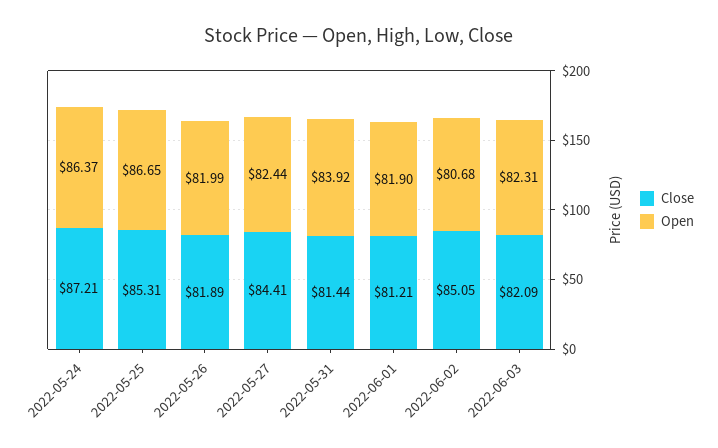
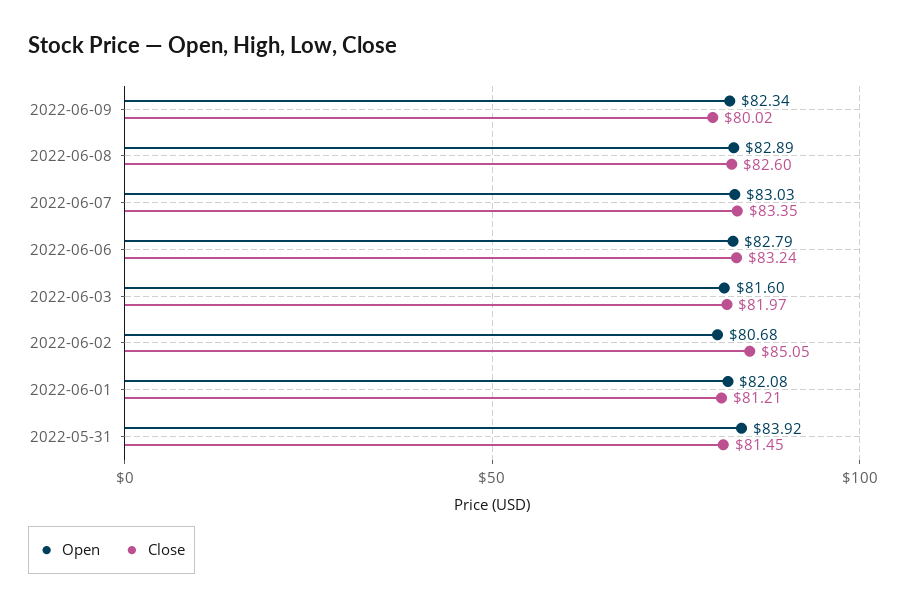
Close, 2022-05-24: 87.21 -> none
Open, 2022-05-24: 86.37 -> none
Close, 2022-05-25: 85.31 -> none
Open, 2022-05-25: 86.65 -> none
Close, 2022-05-26: 81.89 -> none
Open, 2022-05-26: 81.99 -> none
Close, 2022-05-27: 84.41 -> none
Open, 2022-05-27: 82.44 -> none
Close, 2022-05-31: 81.44 -> 81.45
Open, 2022-06-01: 81.9 -> 82.08
Close, 2022-06-03: 82.09 -> 81.97
Open, 2022-06-03: 82.31 -> 81.6
Open, 2022-06-09: none -> 82.34
Close, 2022-06-09: none -> 80.02
Open, 2022-06-08: none -> 82.89
Close, 2022-06-08: none -> 82.6
Open, 2022-06-07: none -> 83.03
Close, 2022-06-07: none -> 83.35
Open, 2022-06-06: none -> 82.79
Close, 2022-06-06: none -> 83.24

